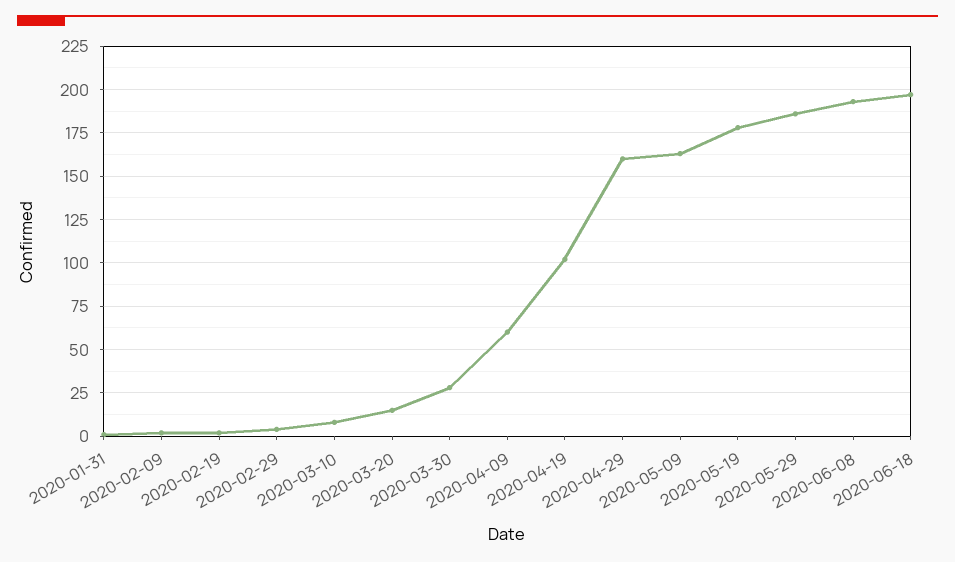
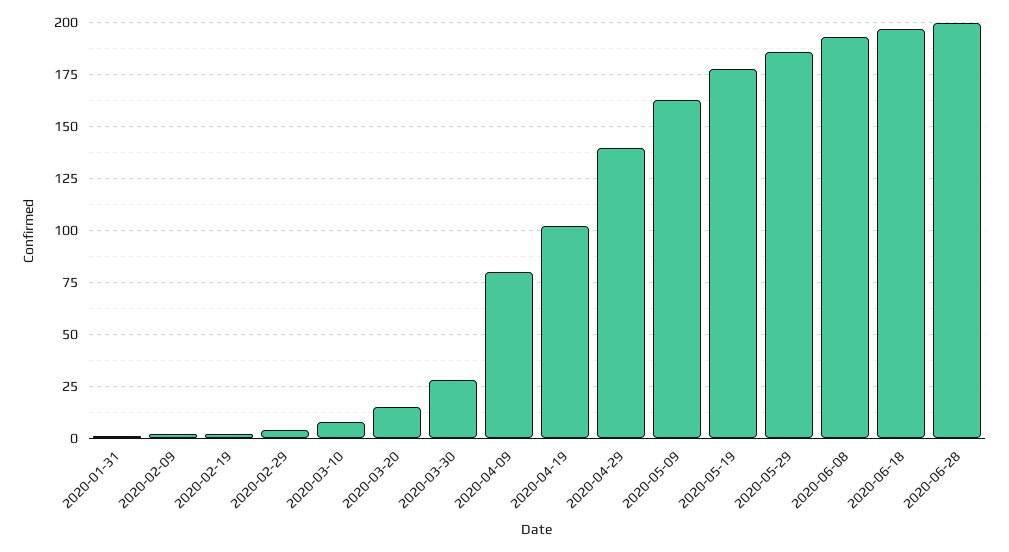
2020-04-09: 60 -> 80
2020-04-29: 160 -> 140
2020-06-28: none -> 200

